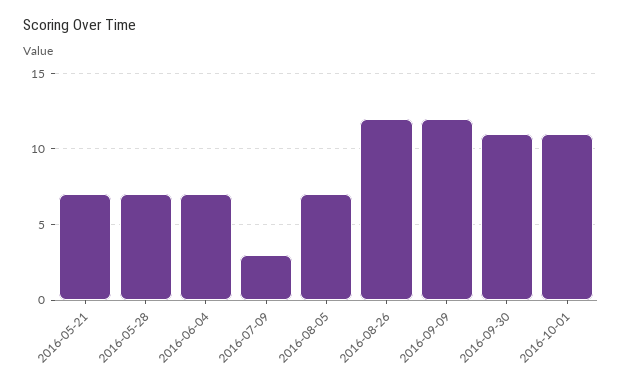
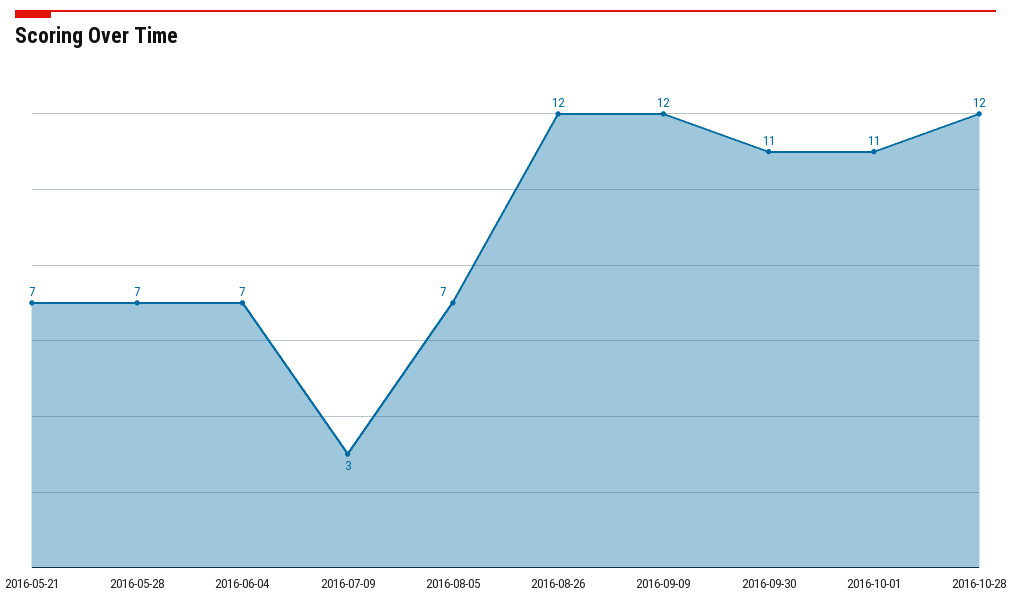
2016-10-28: none -> 12

